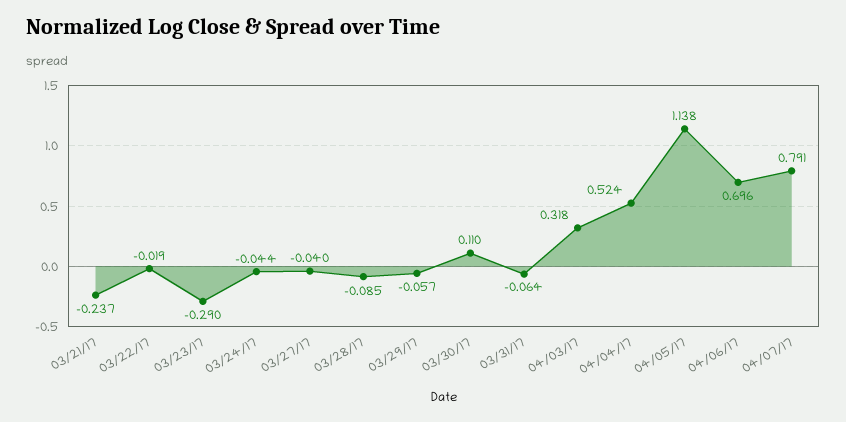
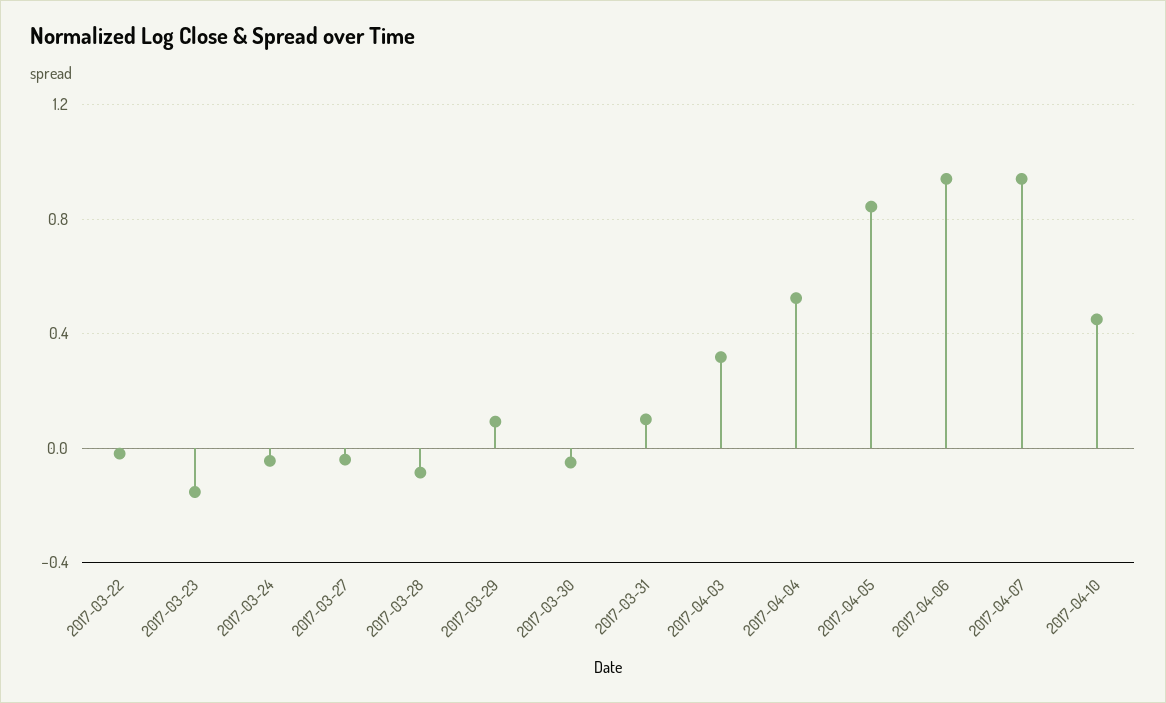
03/21/17: -0.237 -> none
03/23/17: -0.29 -> -0.15
03/29/17: -0.057 -> 0.1
03/30/17: 0.11 -> -0.05
03/31/17: -0.064 -> 0.1
04/05/17: 1.138 -> 0.85
04/06/17: 0.696 -> 0.95
04/07/17: 0.791 -> 0.95
2017-04-10: none -> 0.45

